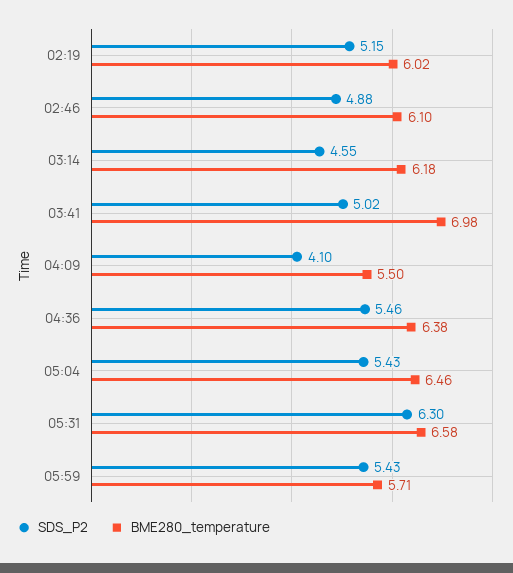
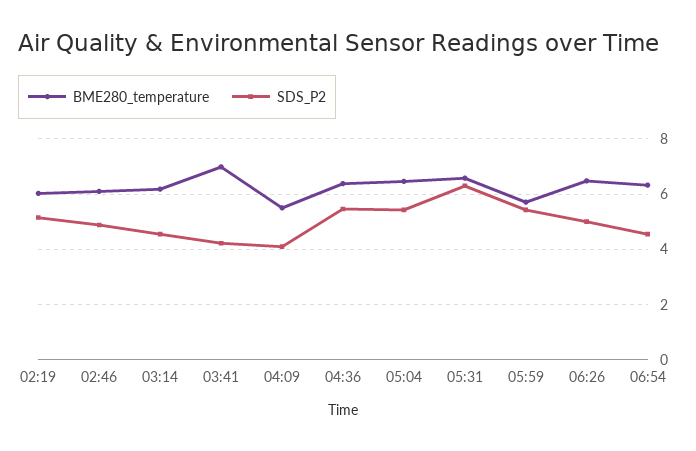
SDS_P2, 03:41: 5.02 -> 4.25
BME280_temperature, 06:26: none -> 6.5
SDS_P2, 06:26: none -> 5
BME280_temperature, 06:54: none -> 6.25
SDS_P2, 06:54: none -> 4.5

